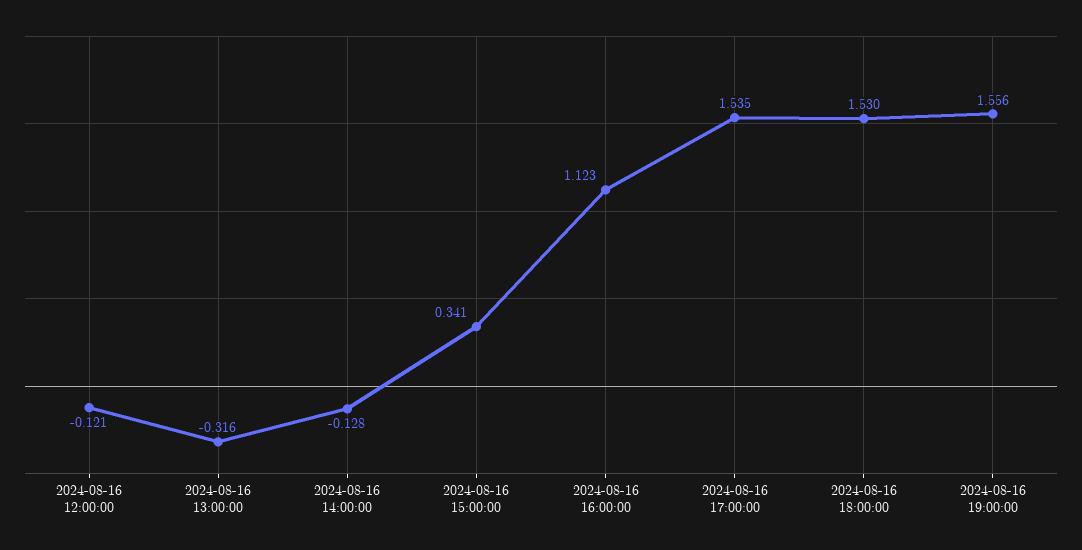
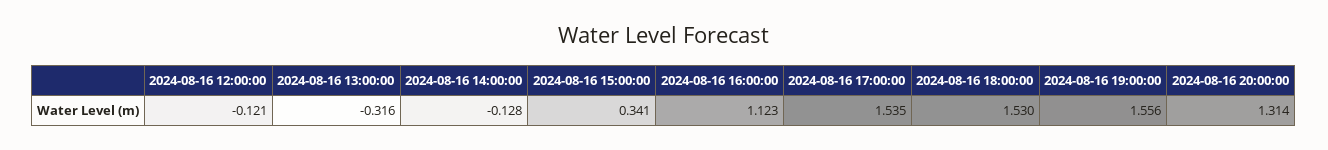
2024-08-16 20:00:00: none -> 1.314

